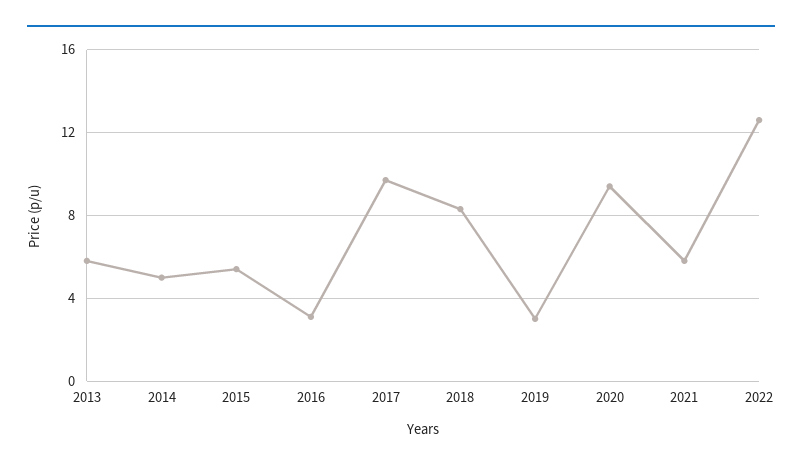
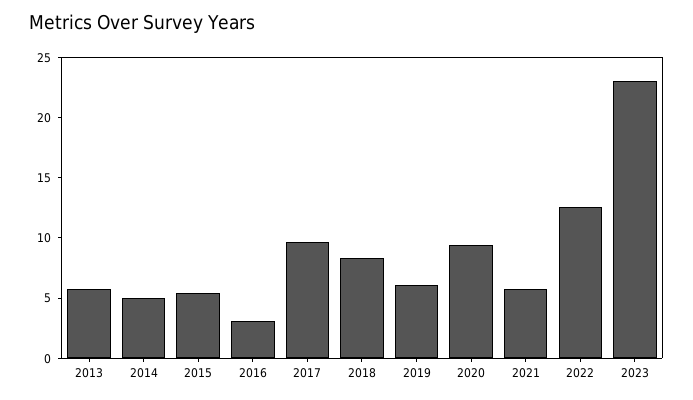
2019: 3 -> 6
2023: none -> 23

